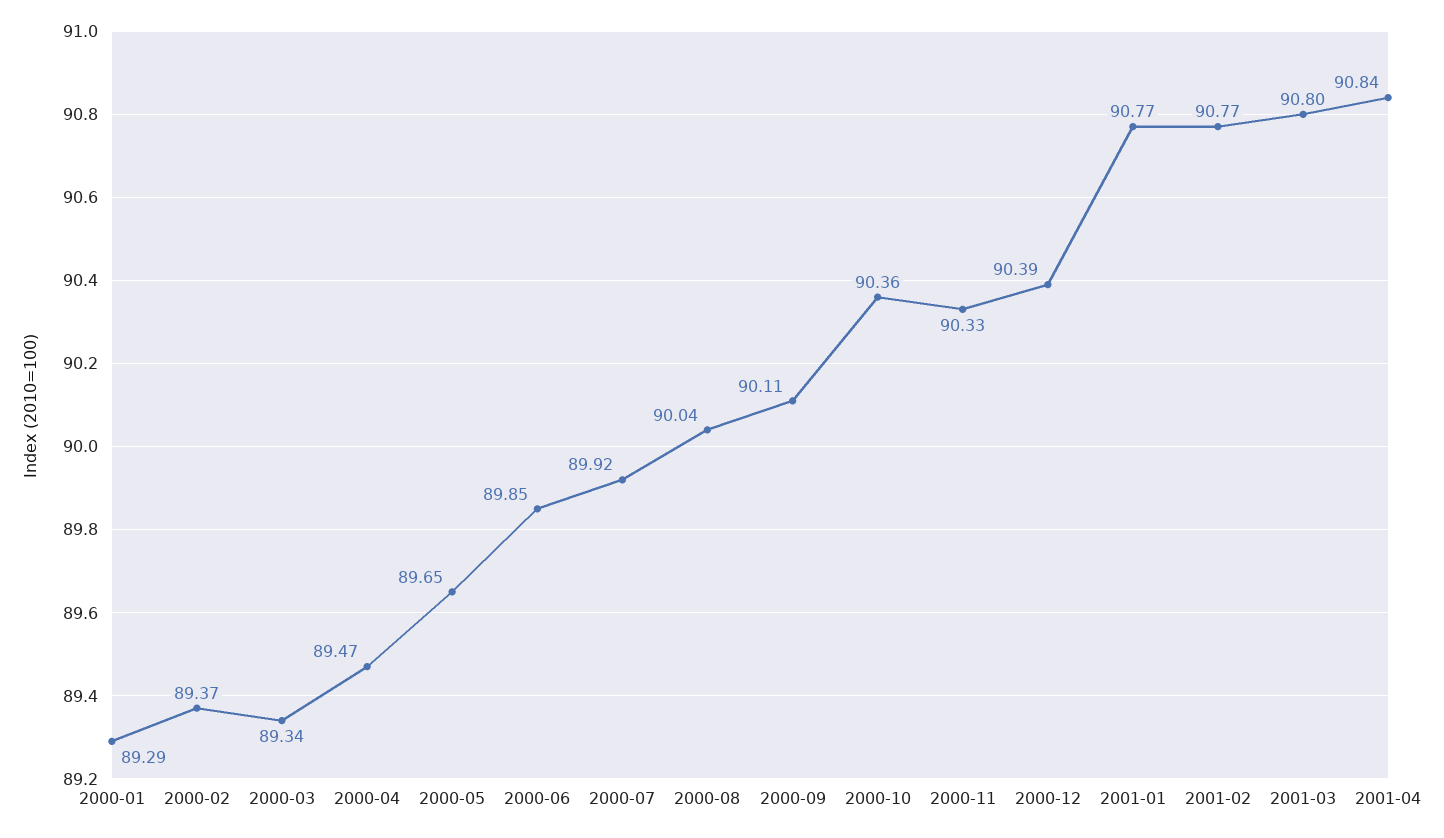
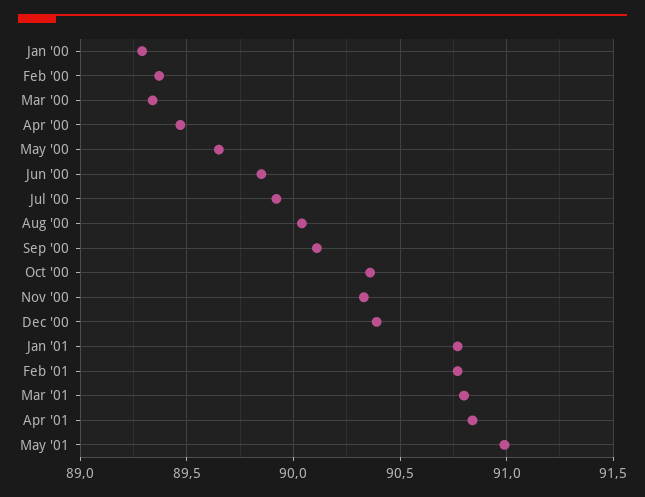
May '01: none -> 91

